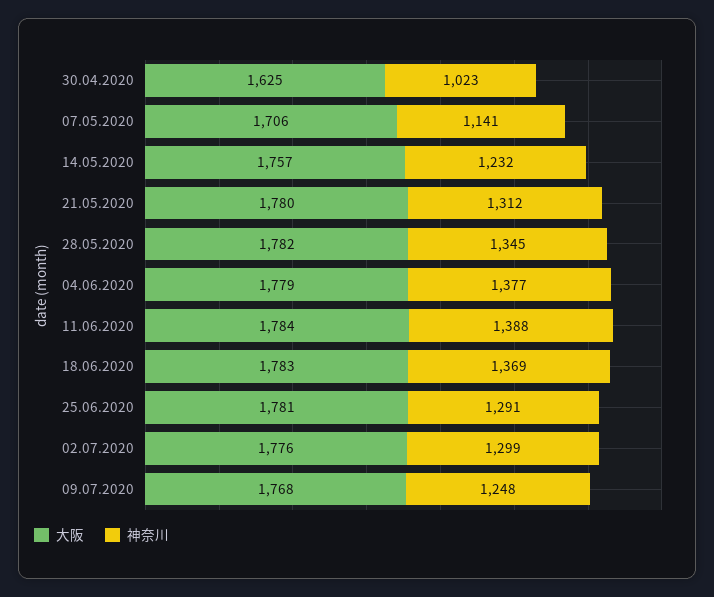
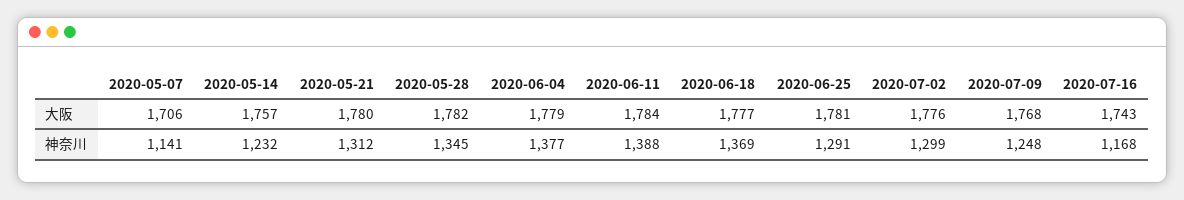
大阪, 30.04.2020: 1625 -> none
神奈川, 30.04.2020: 1023 -> none
大阪, 18.06.2020: 1783 -> 1777
大阪, 2020-07-16: none -> 1743
神奈川, 2020-07-16: none -> 1168

